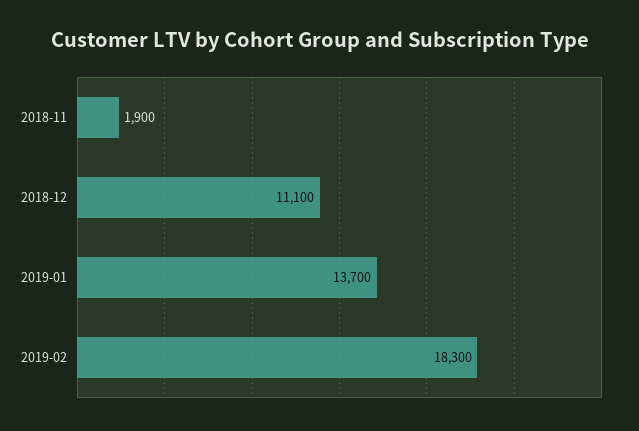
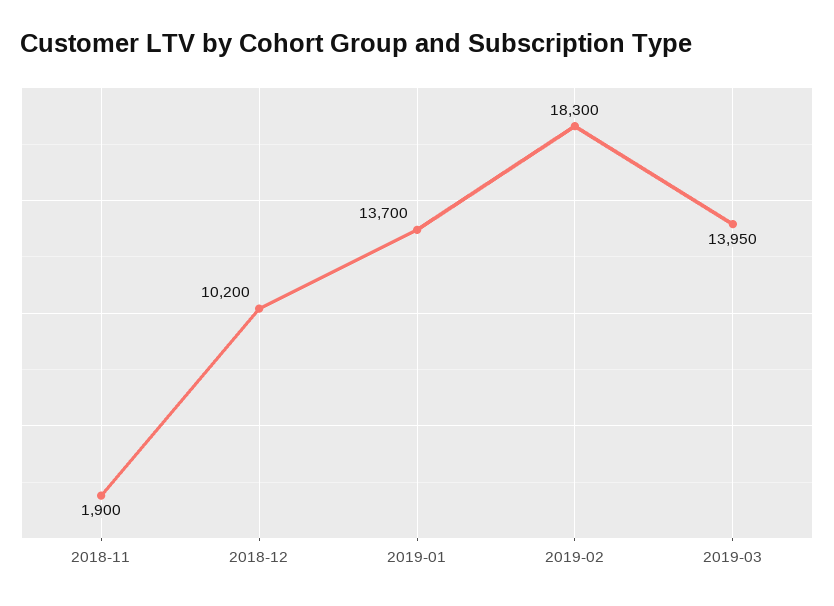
2018-12: 11100 -> 10200
2019-03: none -> 13950

